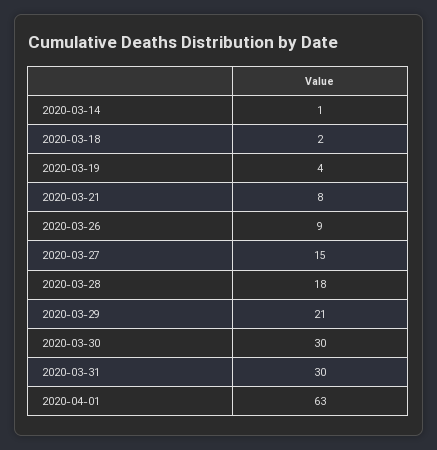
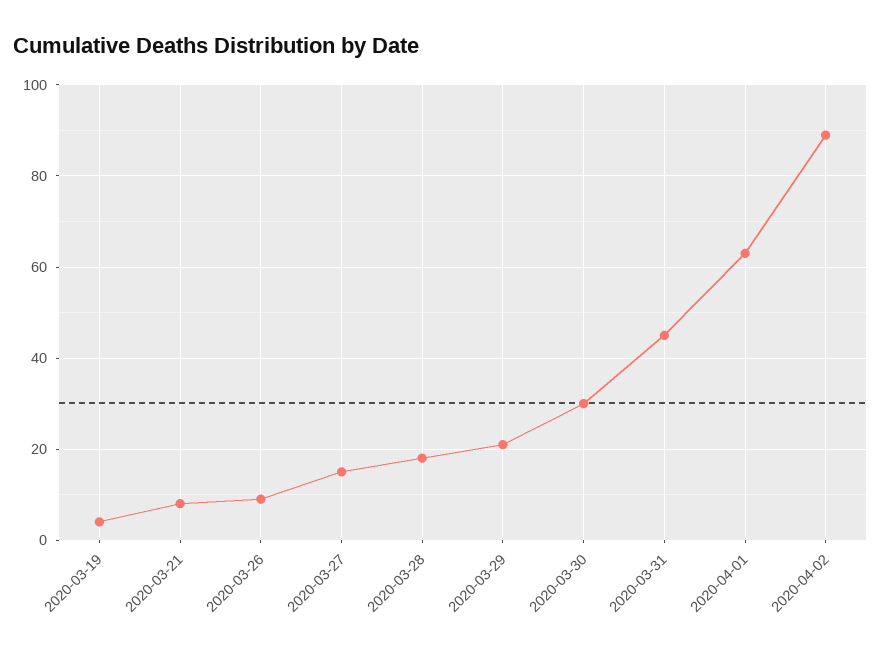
2020-03-14: 1 -> none
2020-03-18: 2 -> none
2020-03-31: 30 -> 45
2020-04-02: none -> 90

